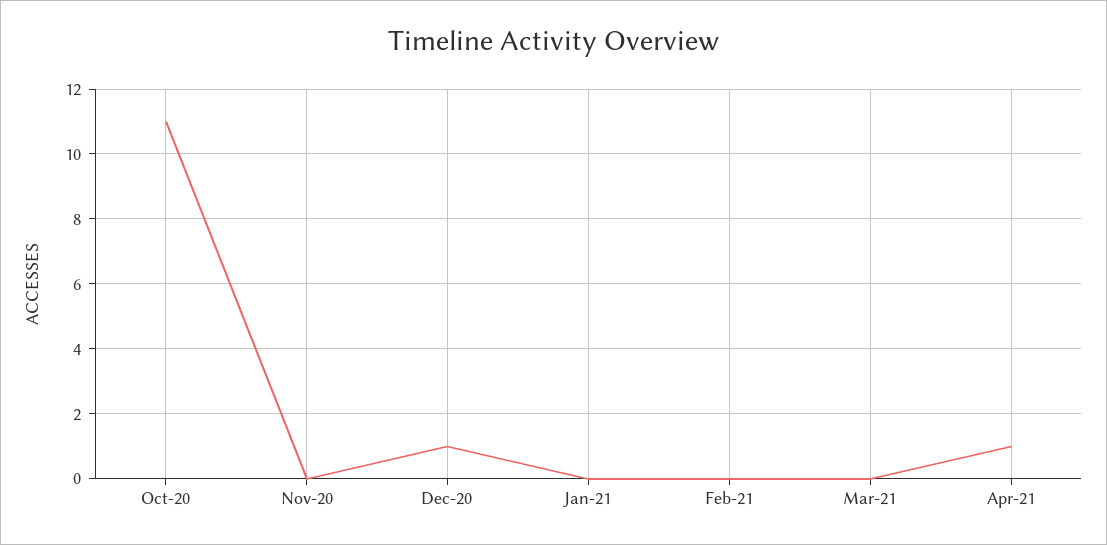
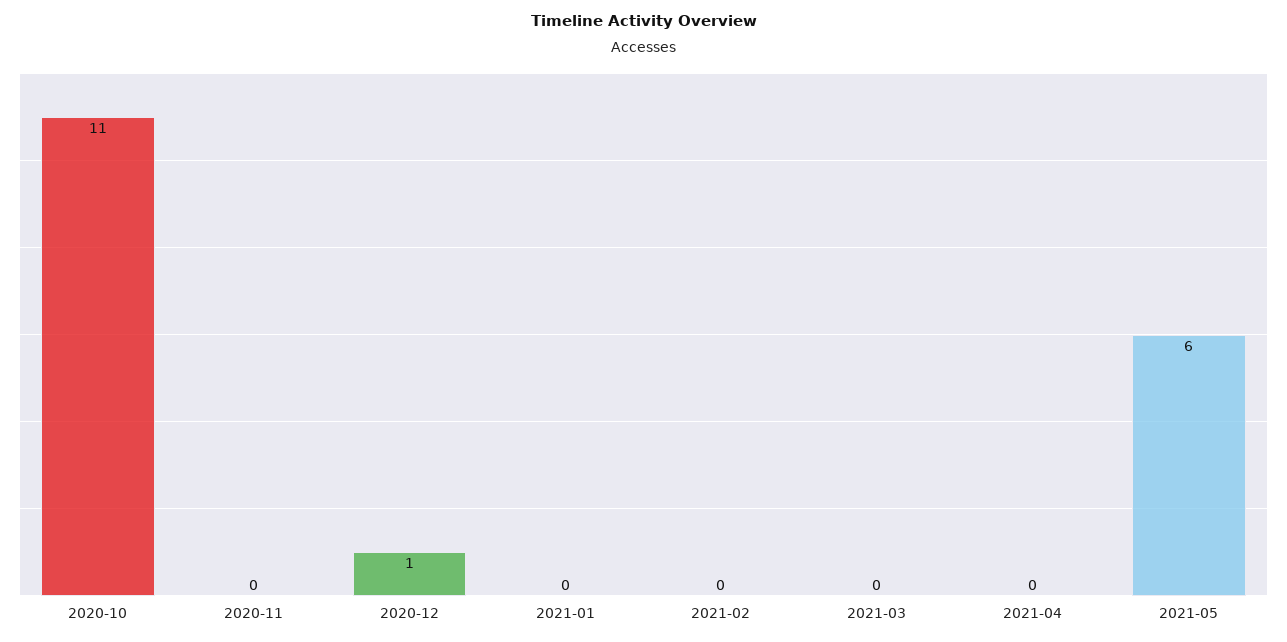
Apr-21: 1 -> 0
2021-05: none -> 6

